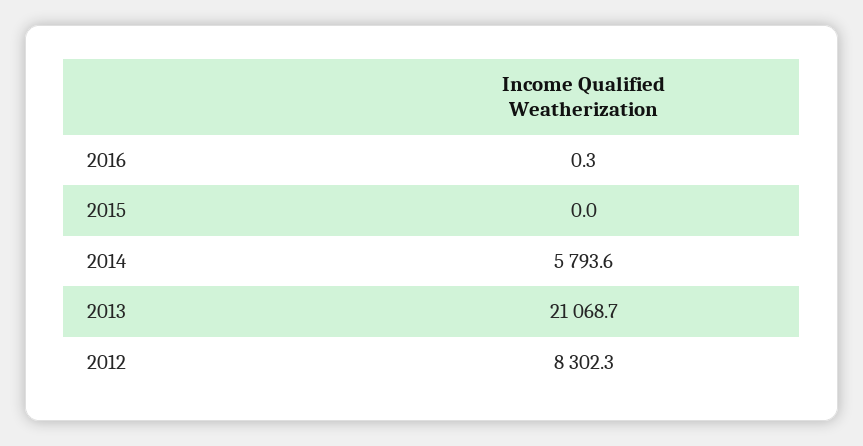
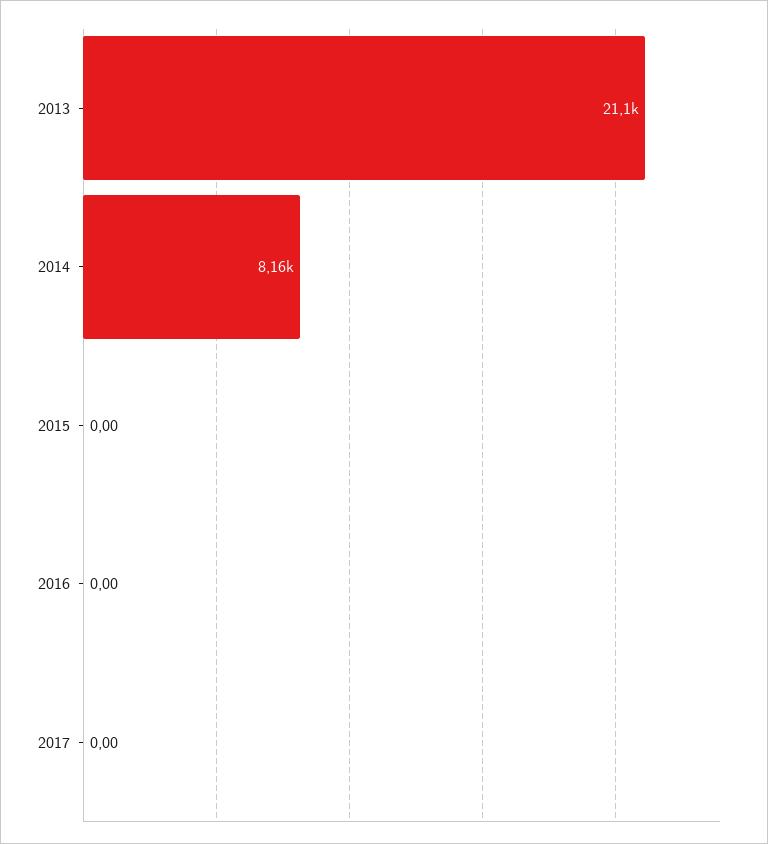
2016: 0.3 -> 0
2014: 5793.6 -> 8160
2012: 8302.3 -> none
2017: none -> 0

